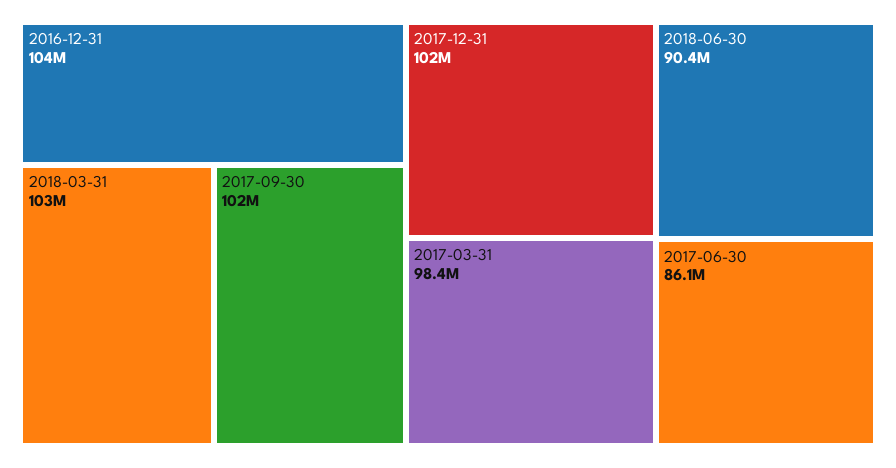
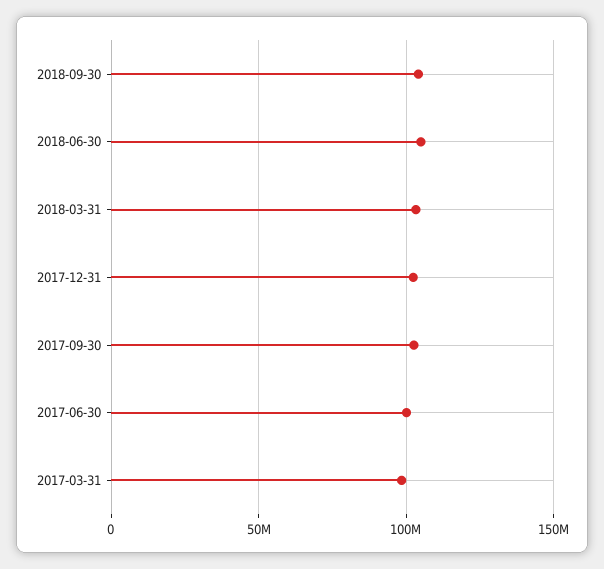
2016-12-31: 104000000 -> none
2018-06-30: 90400000 -> 105000000
2017-06-30: 86100000 -> 100000000
2018-09-30: none -> 105000000

